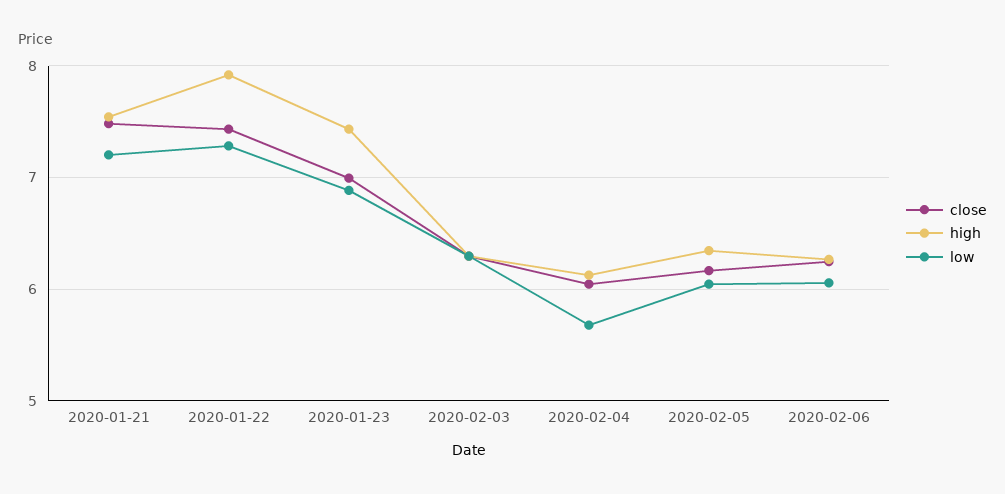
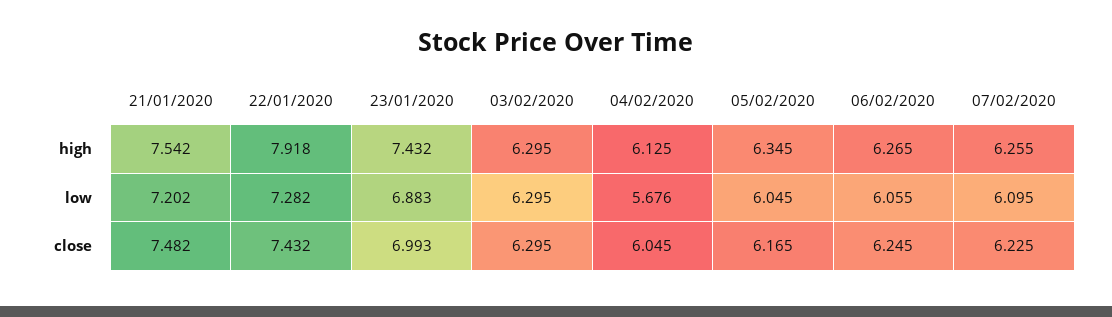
high, 07/02/2020: none -> 6.255
low, 07/02/2020: none -> 6.095
close, 07/02/2020: none -> 6.225

